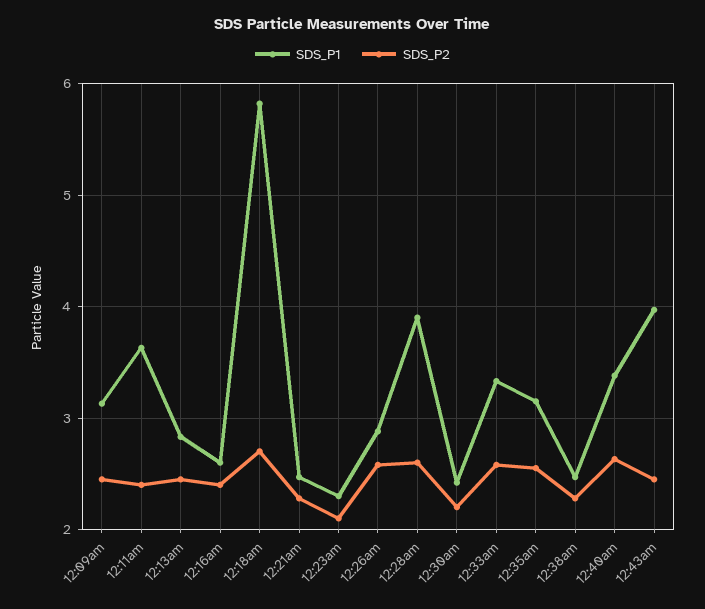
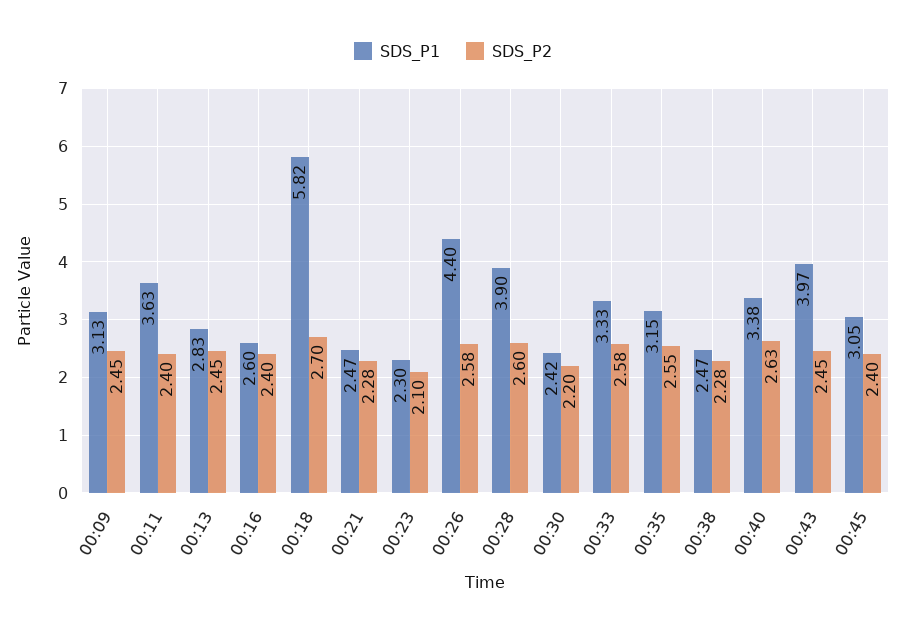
SDS_P1, 12:26am: 2.9 -> 4.4
SDS_P1, 00:45: none -> 3.05
SDS_P2, 00:45: none -> 2.4

